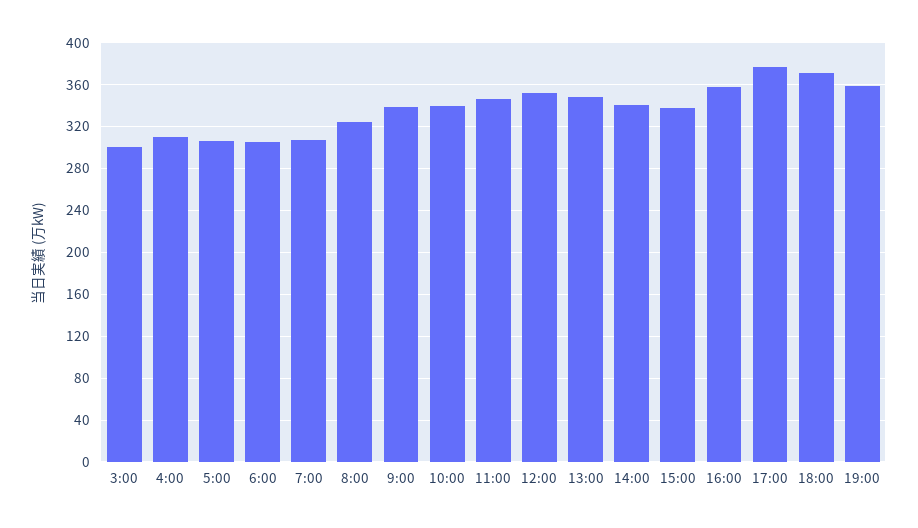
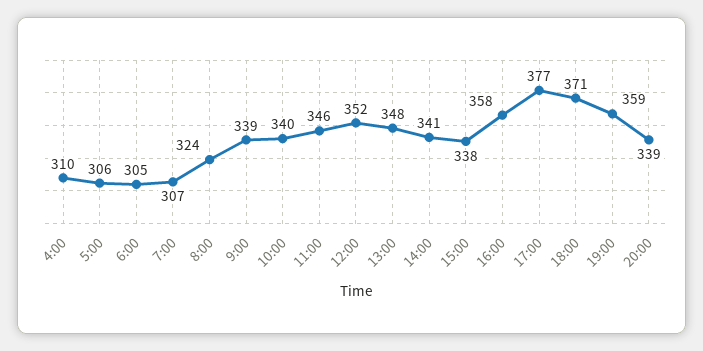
3:00: 300 -> none
20:00: none -> 339

